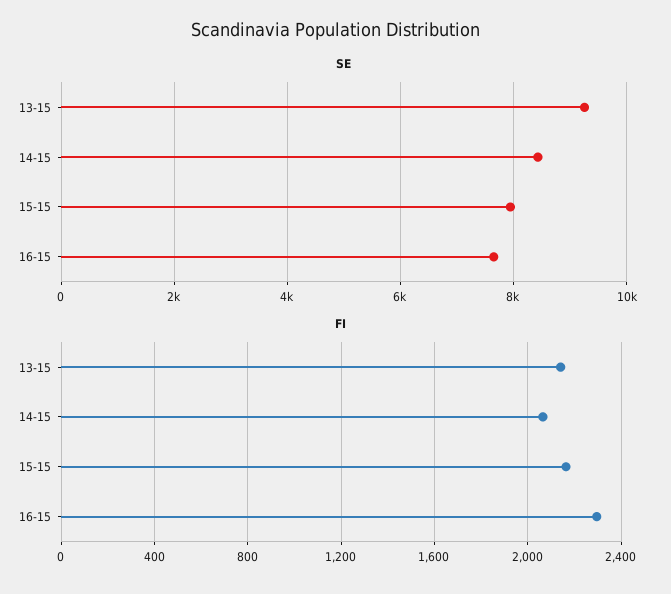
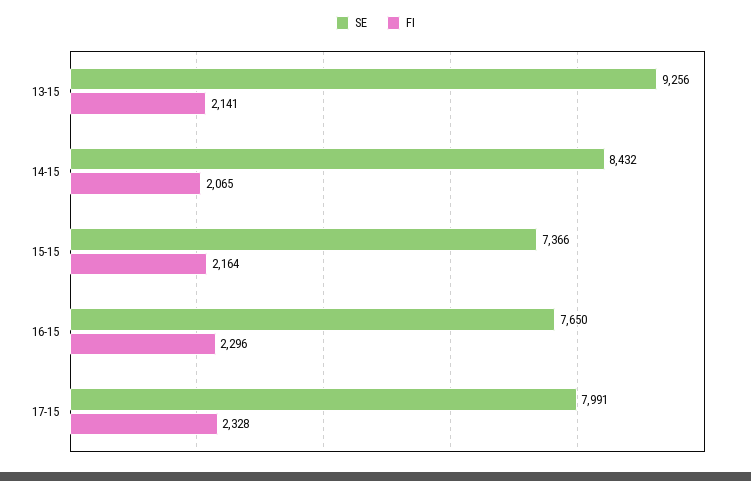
SE, 15-15: 8000 -> 7366
SE, 17-15: none -> 7991
FI, 17-15: none -> 2328

